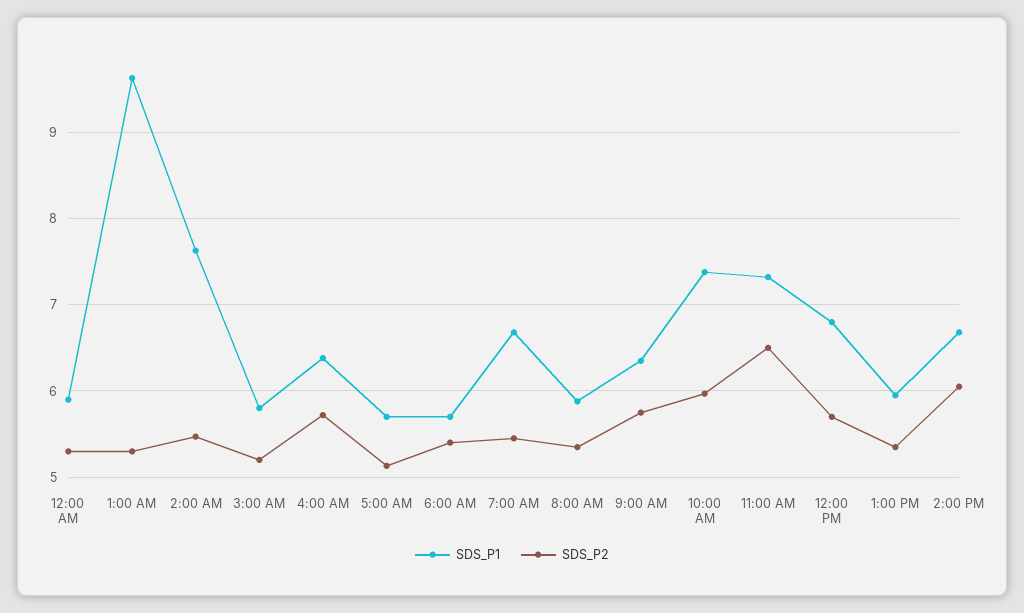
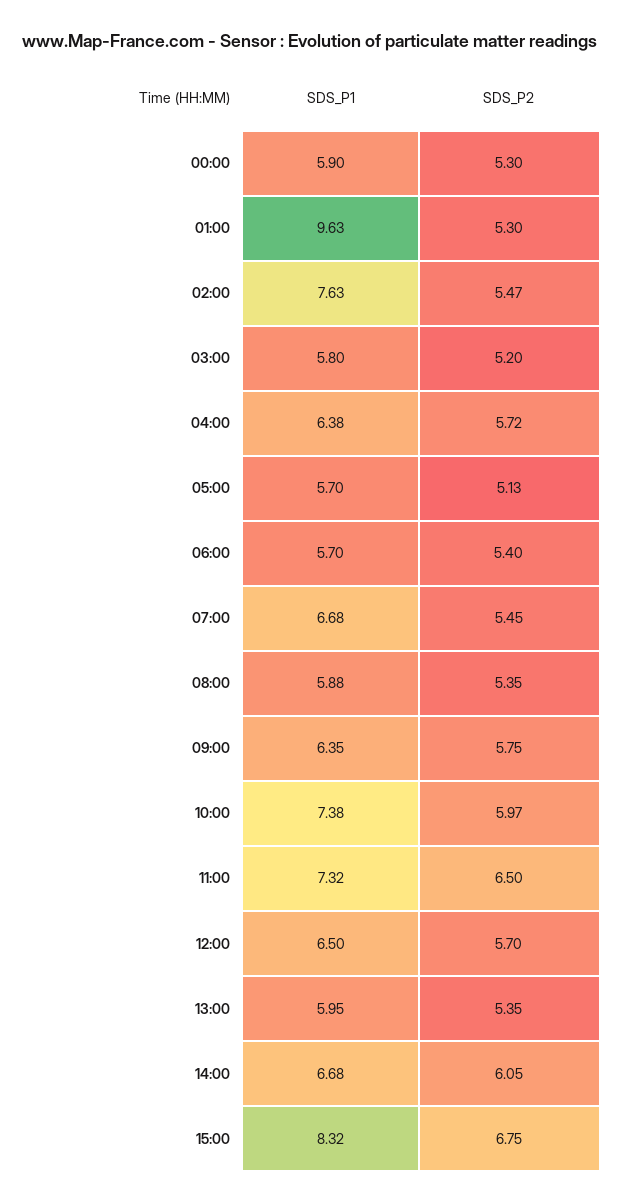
SDS_P1, 12:00 PM: 6.8 -> 6.5
SDS_P1, 15:00: none -> 8.32
SDS_P2, 15:00: none -> 6.75

